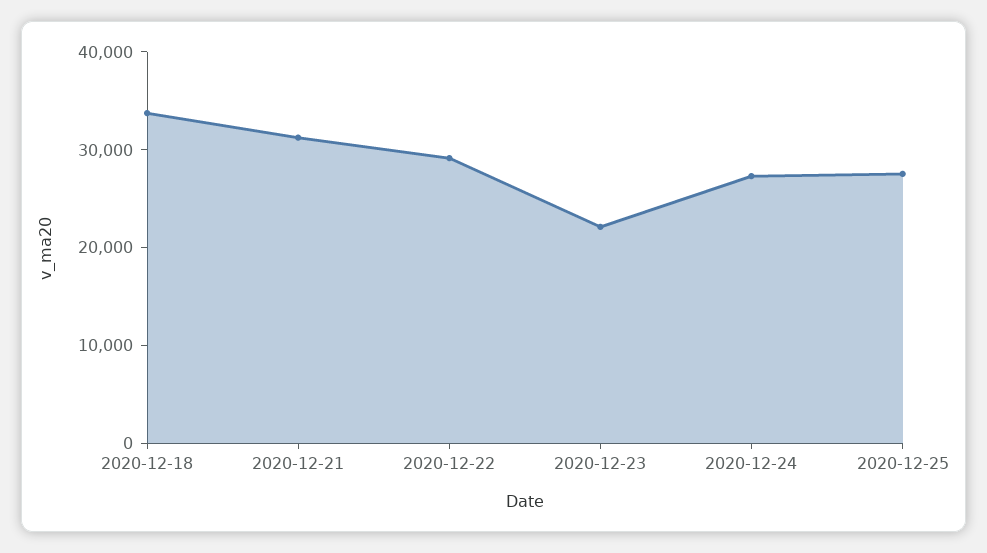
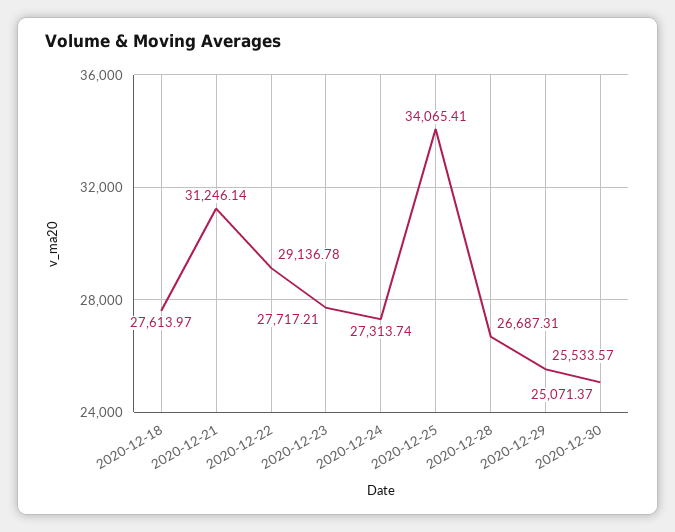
2020-12-18: 34000 -> 27613.97
2020-12-23: 22000 -> 27717.21
2020-12-25: 28000 -> 34065.41
2020-12-28: none -> 26687.31
2020-12-29: none -> 25533.57
2020-12-30: none -> 25071.37

